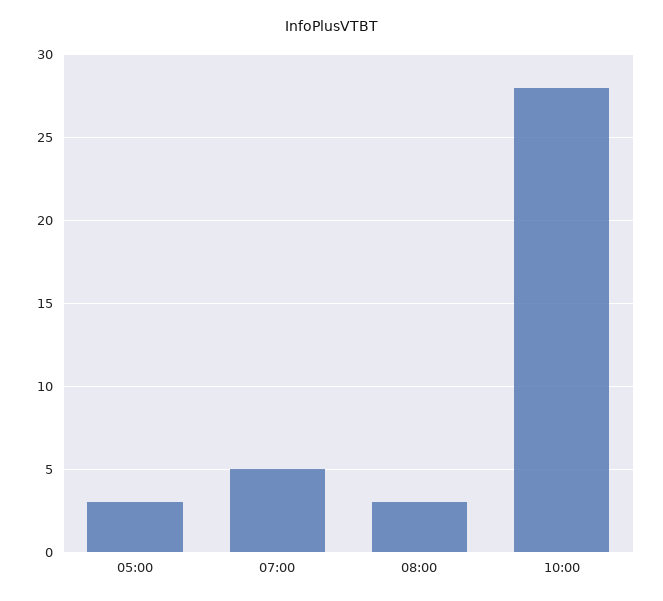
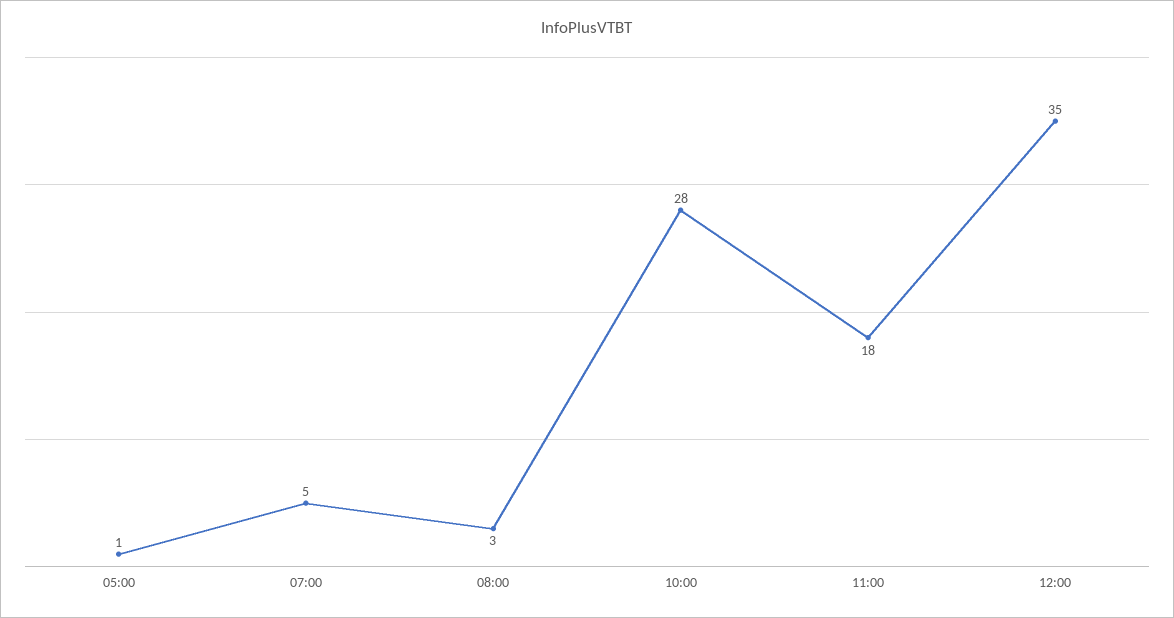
05:00: 3 -> 1
11:00: none -> 18
12:00: none -> 35

